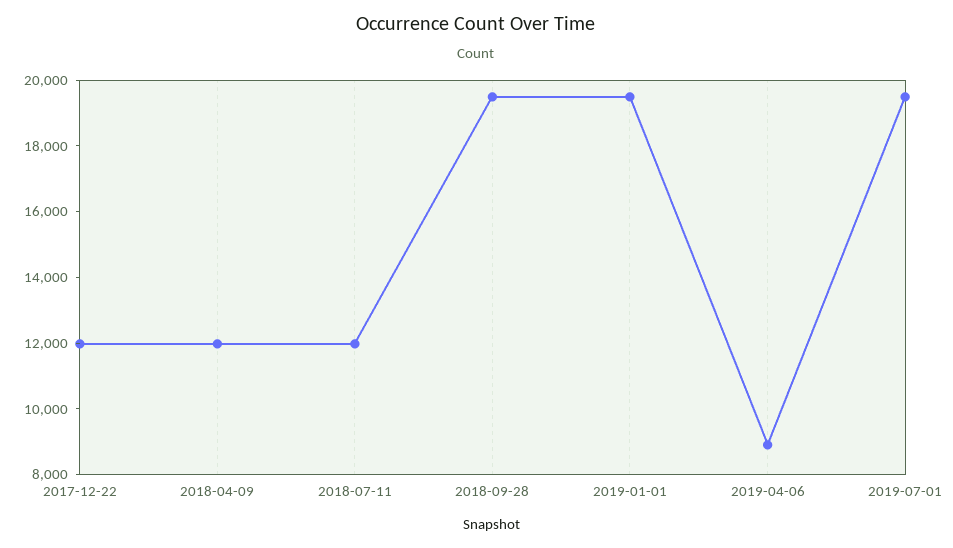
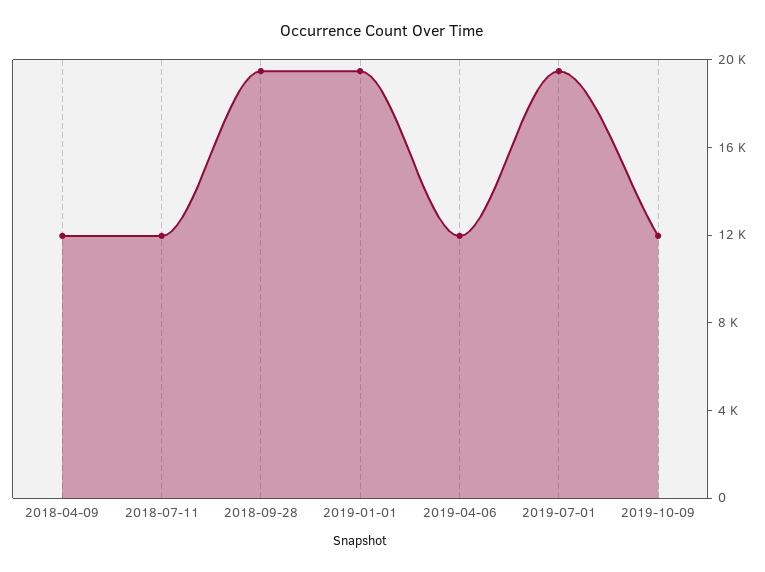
2017-12-22: 12000 -> none
2019-04-06: 9000 -> 12000
2019-10-09: none -> 12000

